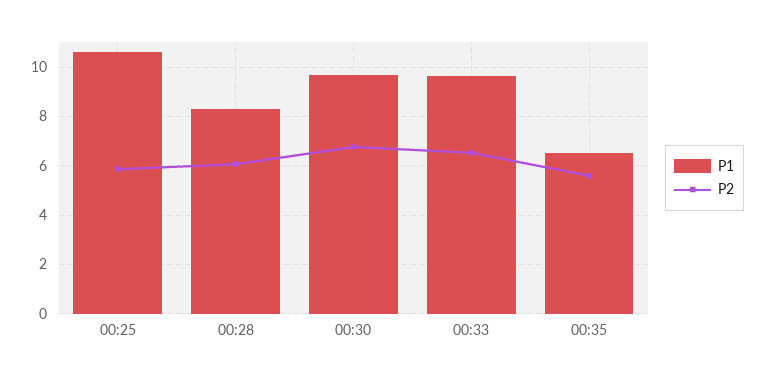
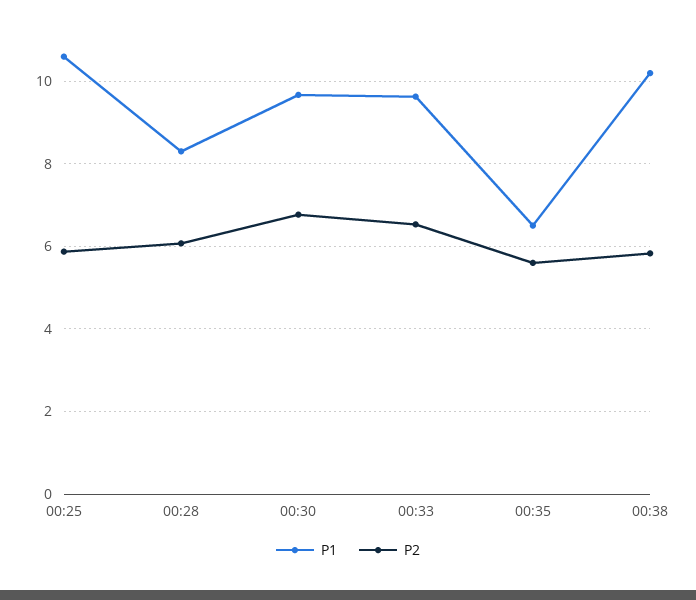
P1, 00:38: none -> 10.2
P2, 00:38: none -> 5.8

